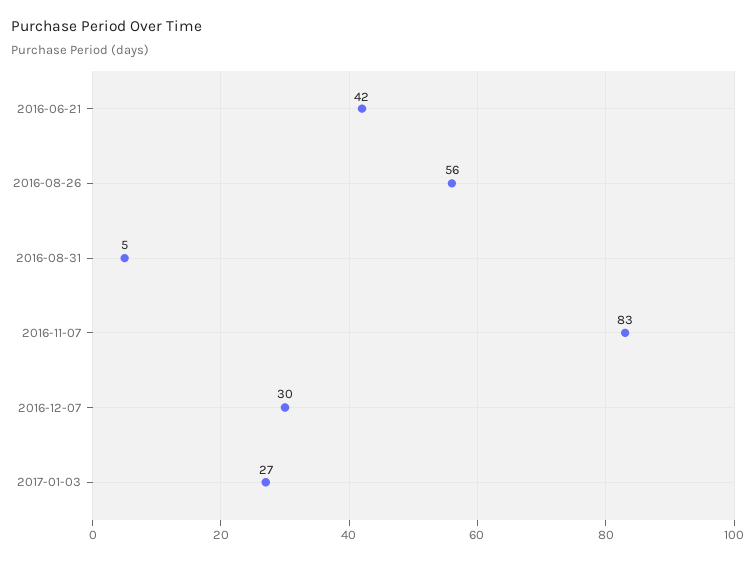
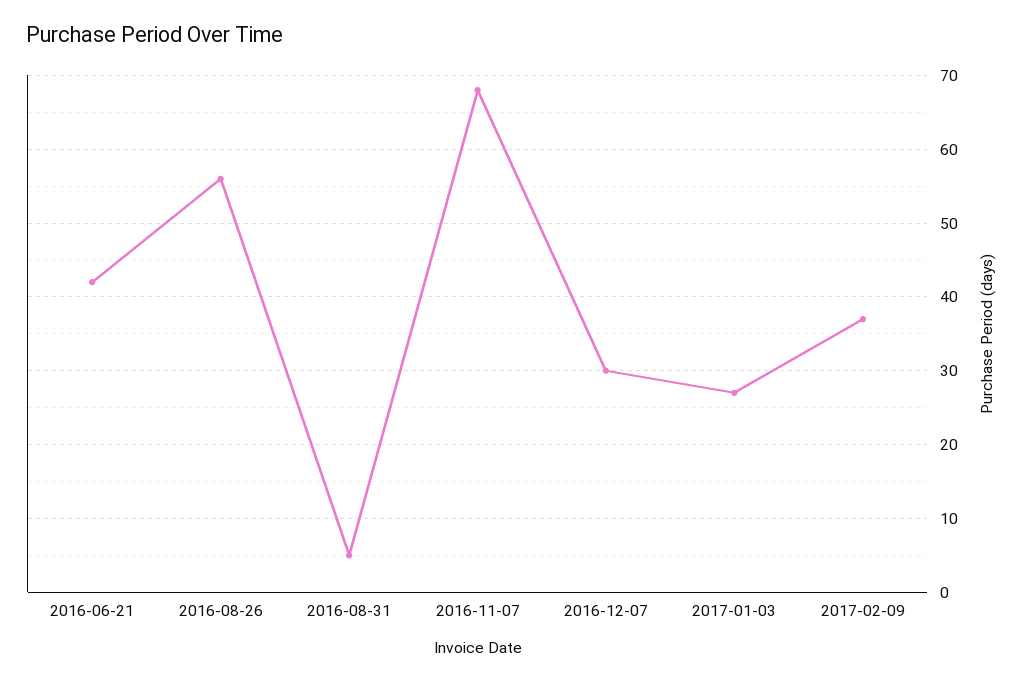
2016-11-07: 83 -> 68
2017-02-09: none -> 37

